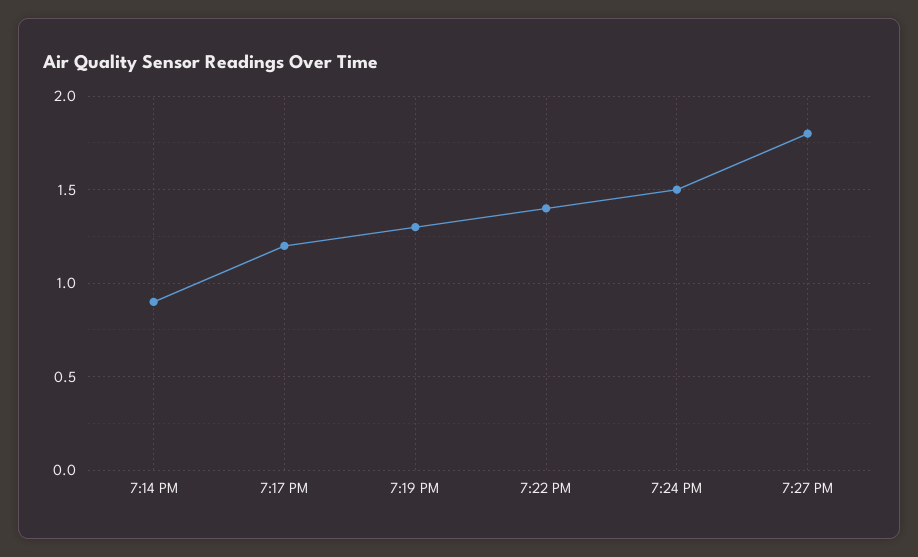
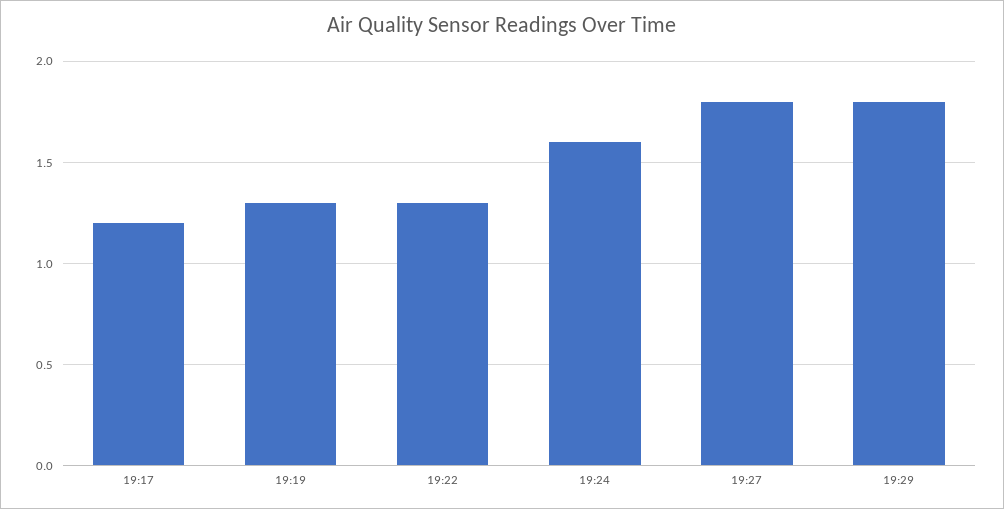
7:14 PM: 0.9 -> none
7:22 PM: 1.4 -> 1.3
7:24 PM: 1.5 -> 1.6
19:29: none -> 1.8

